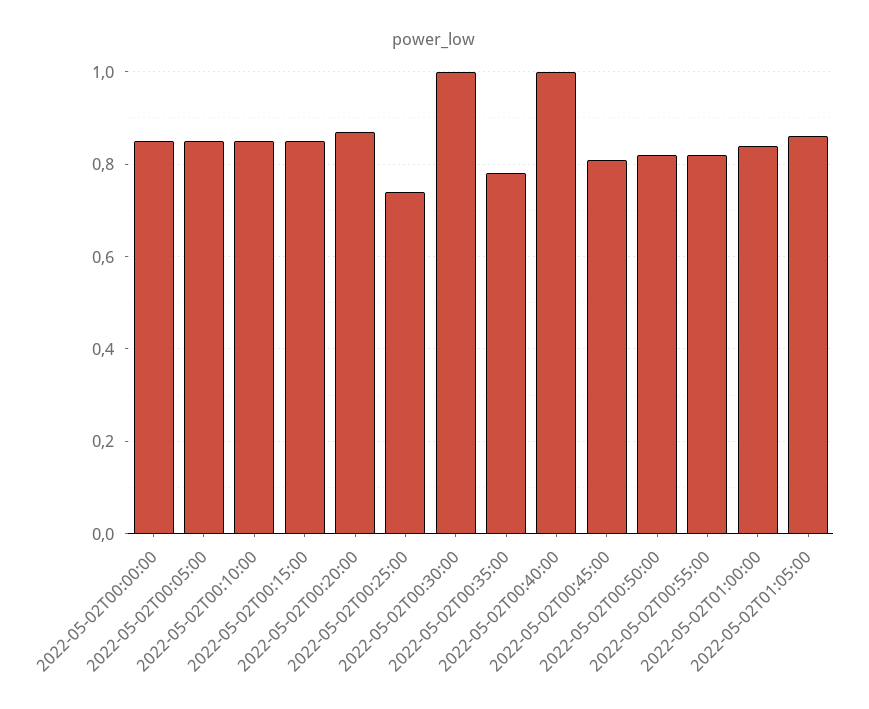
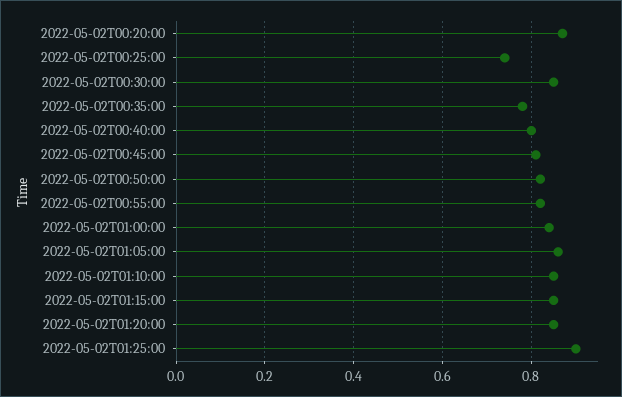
2022-05-02T00:00:00: 0.85 -> none
2022-05-02T00:05:00: 0.85 -> none
2022-05-02T00:10:00: 0.85 -> none
2022-05-02T00:15:00: 0.85 -> none
2022-05-02T00:30:00: 1 -> 0.85
2022-05-02T00:40:00: 1 -> 0.8
2022-05-02T01:10:00: none -> 0.85
2022-05-02T01:15:00: none -> 0.85
2022-05-02T01:20:00: none -> 0.85
2022-05-02T01:25:00: none -> 0.9

